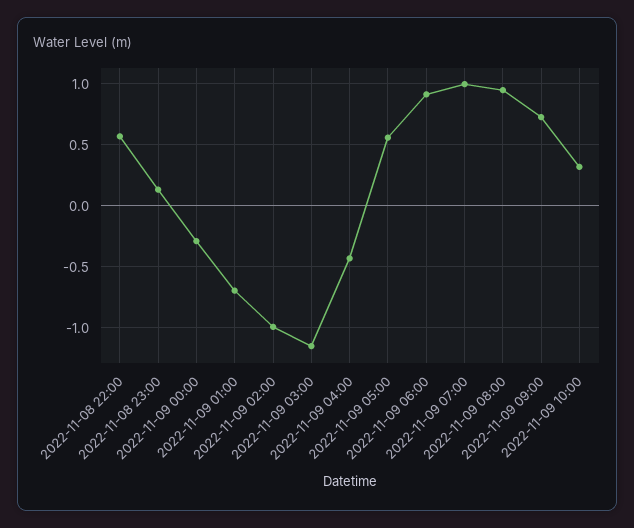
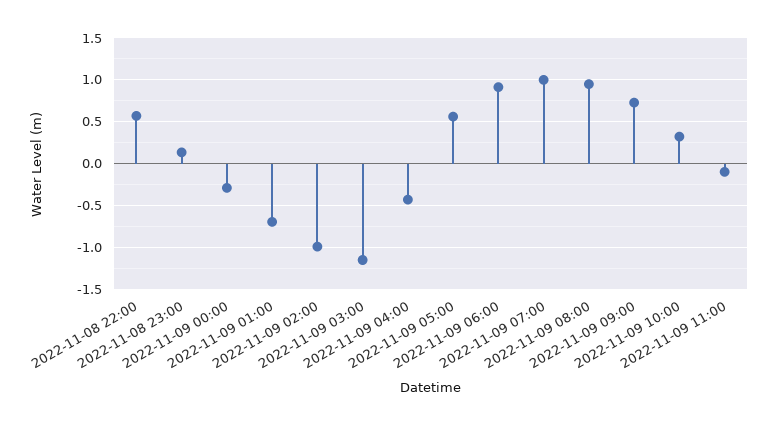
2022-11-09 11:00: none -> -0.1

